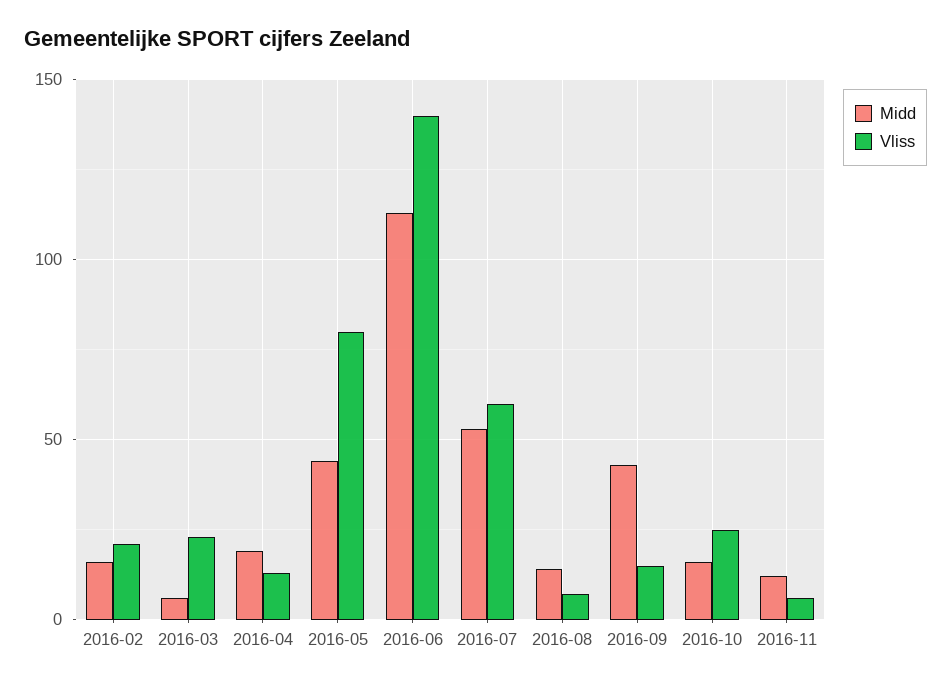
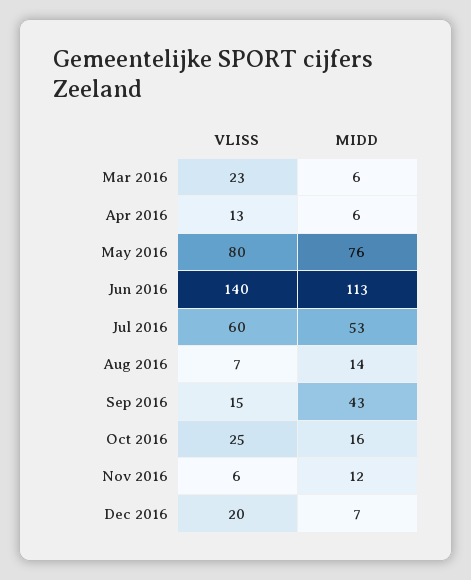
Midd, 2016-02: 15 -> none
Vliss, 2016-02: 20 -> none
Midd, 2016-04: 20 -> 6
Midd, 2016-05: 45 -> 76
Vliss, Dec 2016: none -> 20
Midd, Dec 2016: none -> 7

